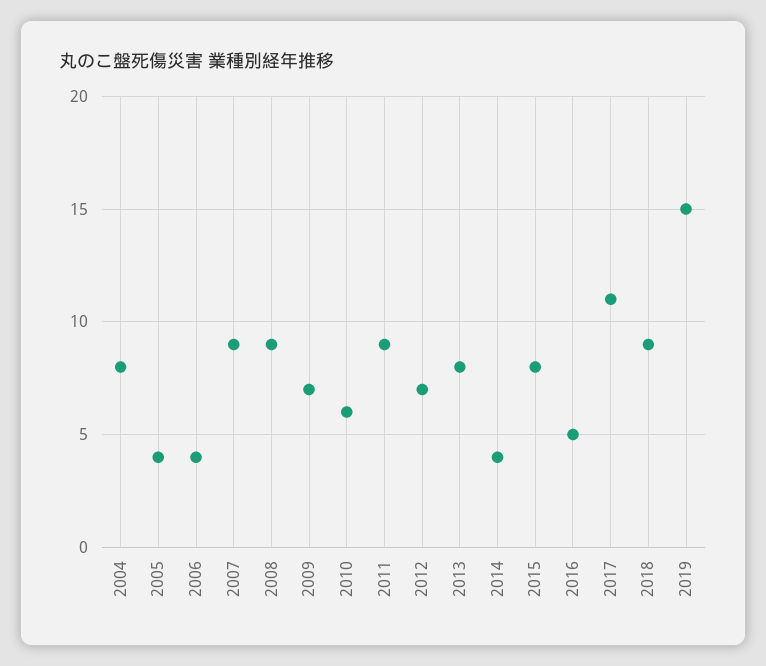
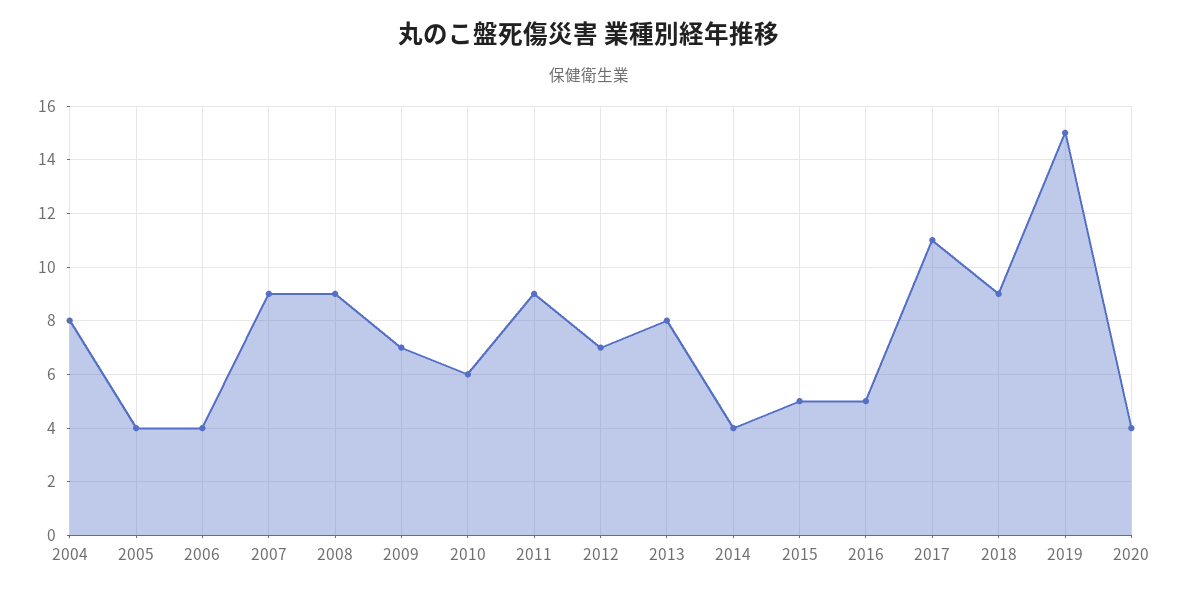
2015: 8 -> 5
2020: none -> 4

